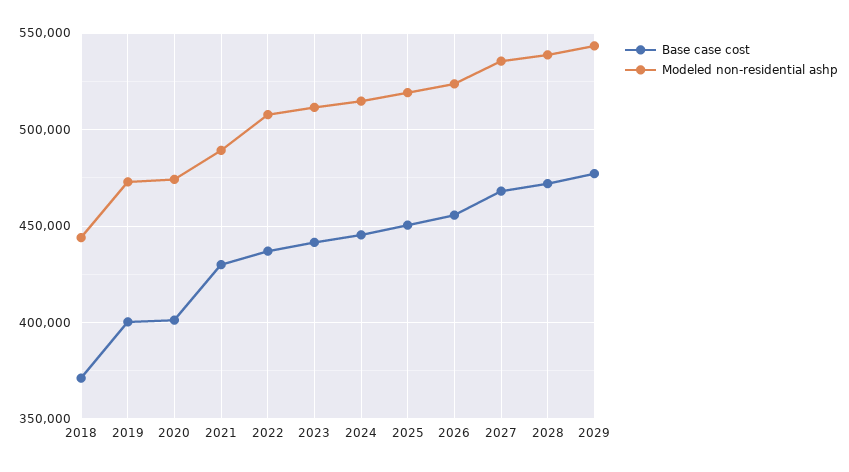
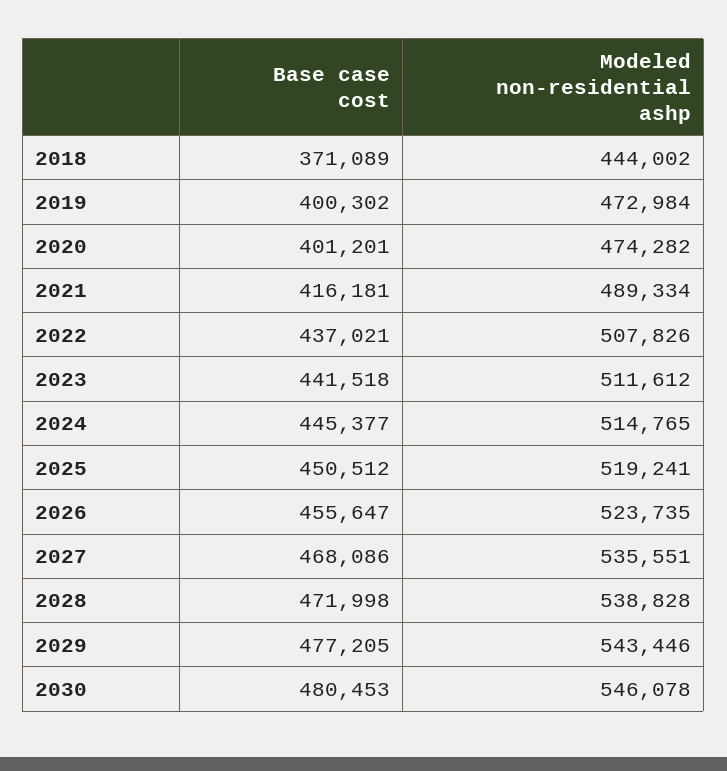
Base case cost, 2021: 430000 -> 416181
Base case cost, 2030: none -> 480453
Modeled non-residential ashp, 2030: none -> 546078

